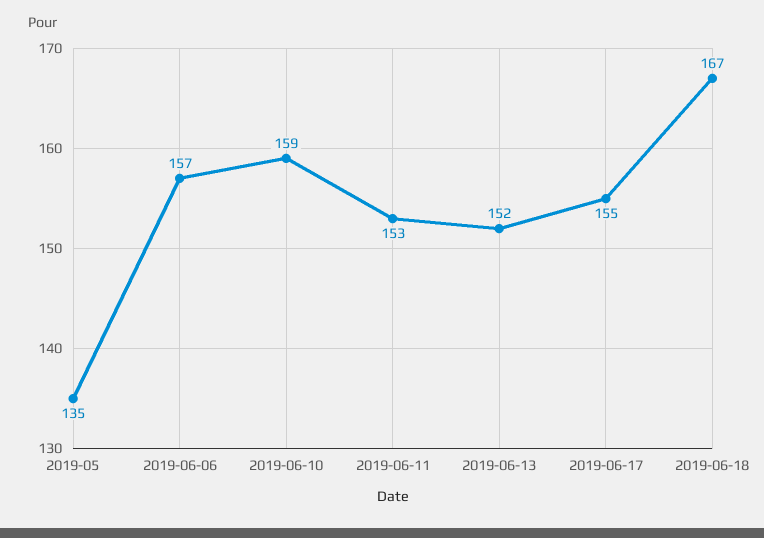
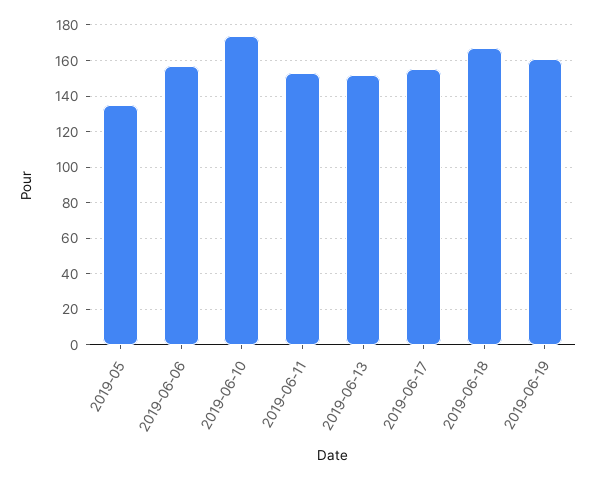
2019-06-10: 159 -> 175
2019-06-19: none -> 160

